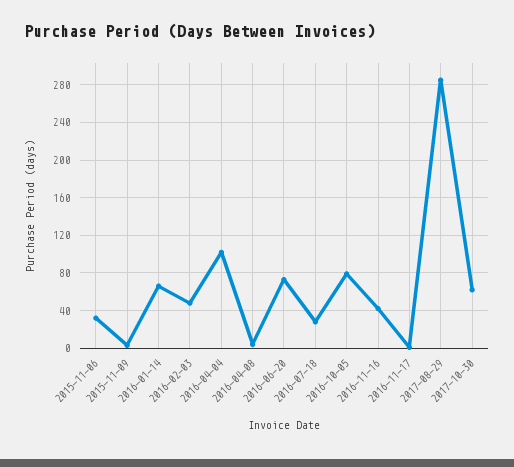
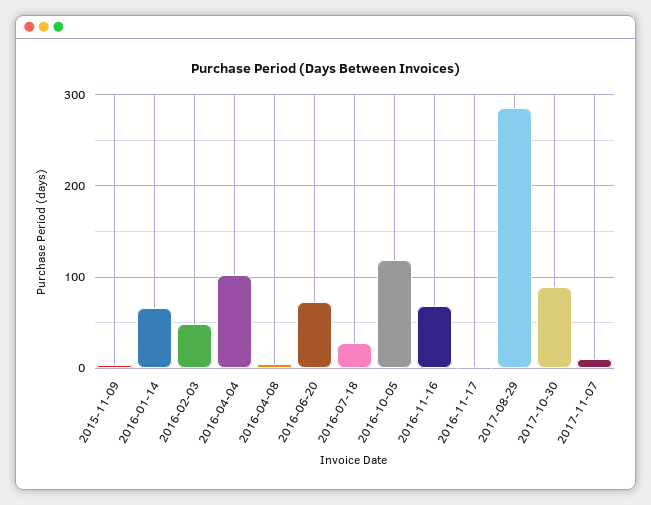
2015-11-06: 30 -> none
2016-10-05: 80 -> 120
2016-11-16: 40 -> 70
2017-10-30: 60 -> 90
2017-11-07: none -> 10

